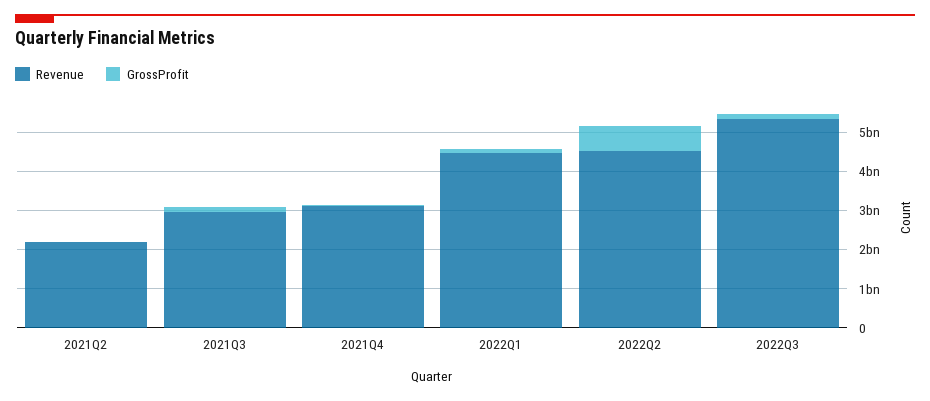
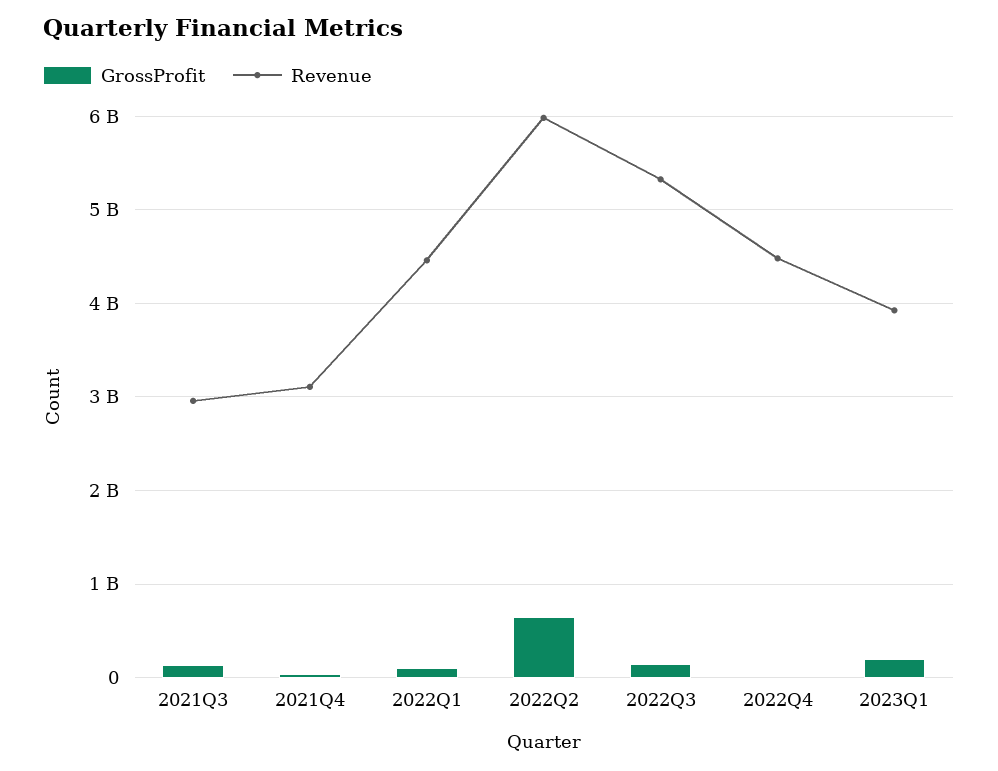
Revenue, 2021Q2: 2250000000 -> none
GrossProfit, 2021Q2: 0 -> none
Revenue, 2022Q2: 4500000000 -> 6000000000
GrossProfit, 2022Q4: none -> 0
Revenue, 2022Q4: none -> 4500000000
GrossProfit, 2023Q1: none -> 200000000
Revenue, 2023Q1: none -> 3900000000

